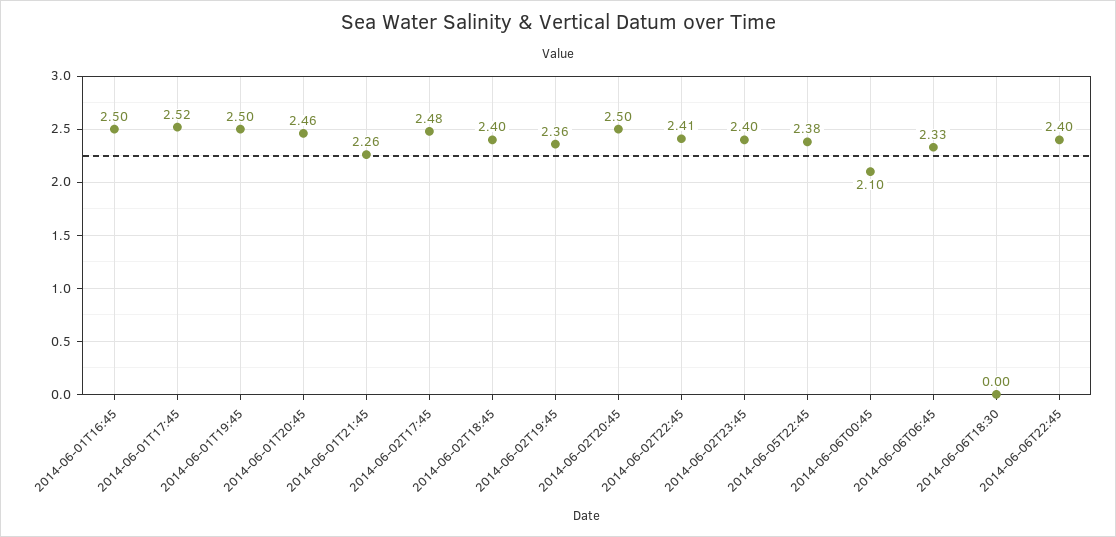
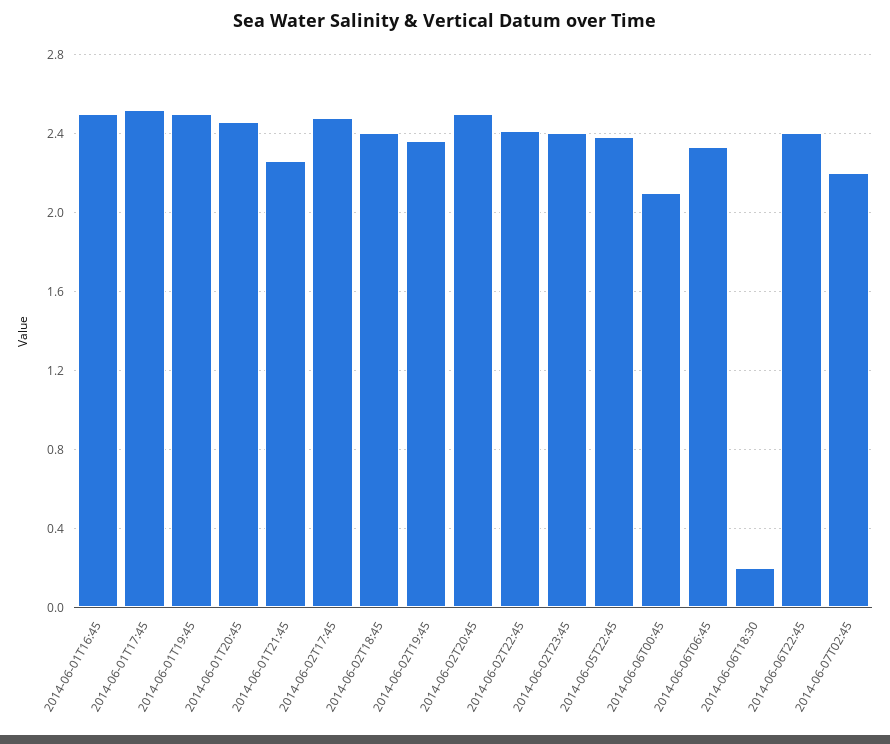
2014-06-06T18:30: 0 -> 0.2
2014-06-07T02:45: none -> 2.2

